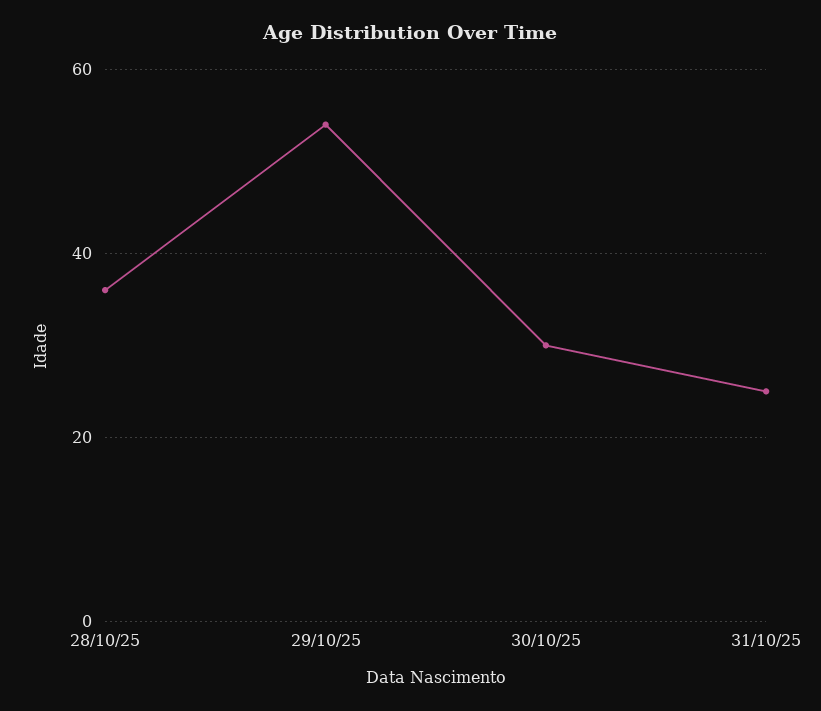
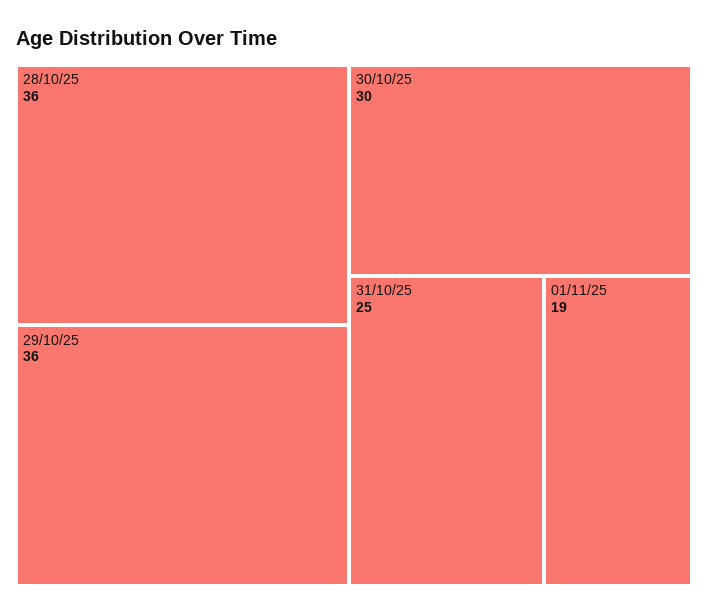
29/10/25: 55 -> 36
01/11/25: none -> 19

